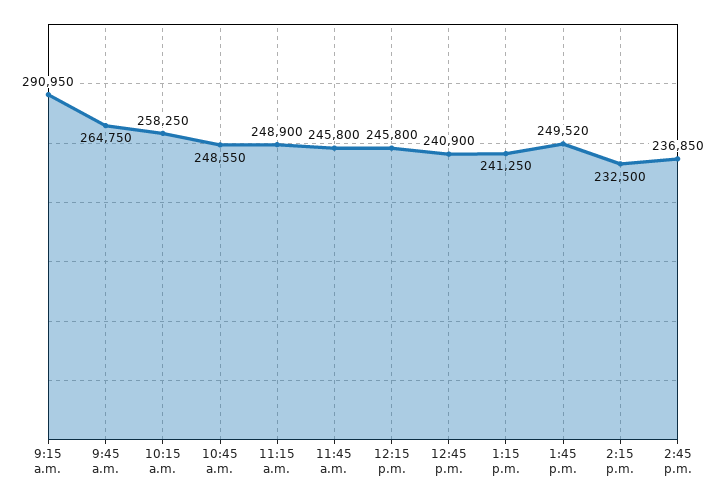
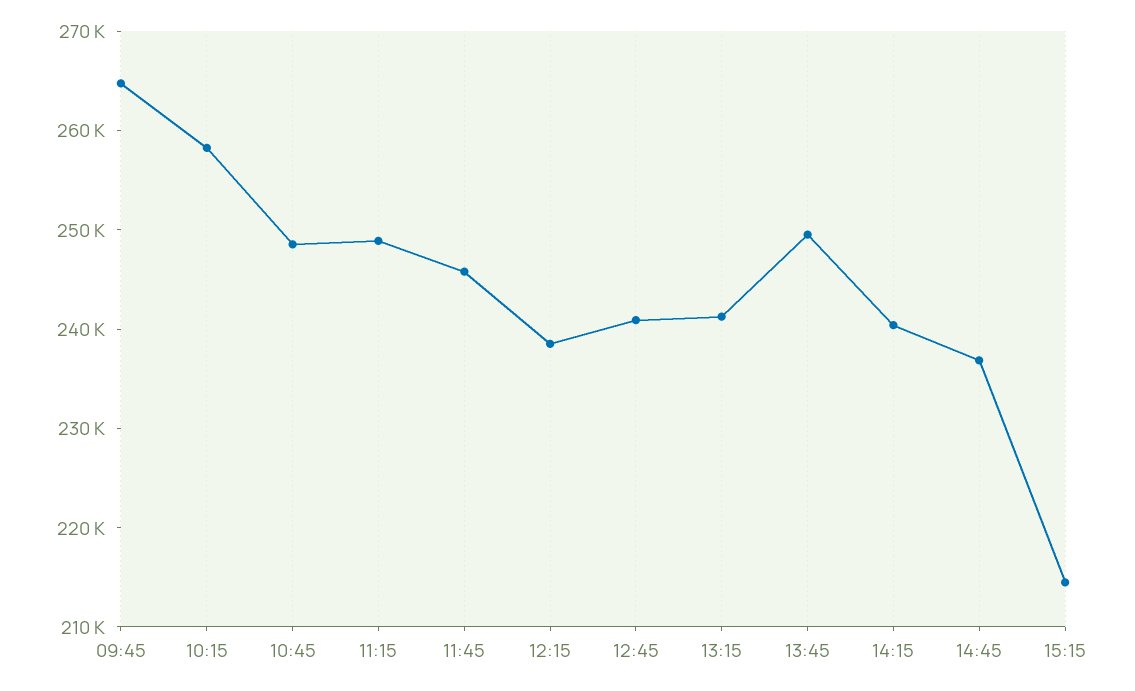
9:15 a.m.: 290950 -> none
12:15 p.m.: 245800 -> 238000
2:15 p.m.: 232500 -> 240000
15:15: none -> 214000

